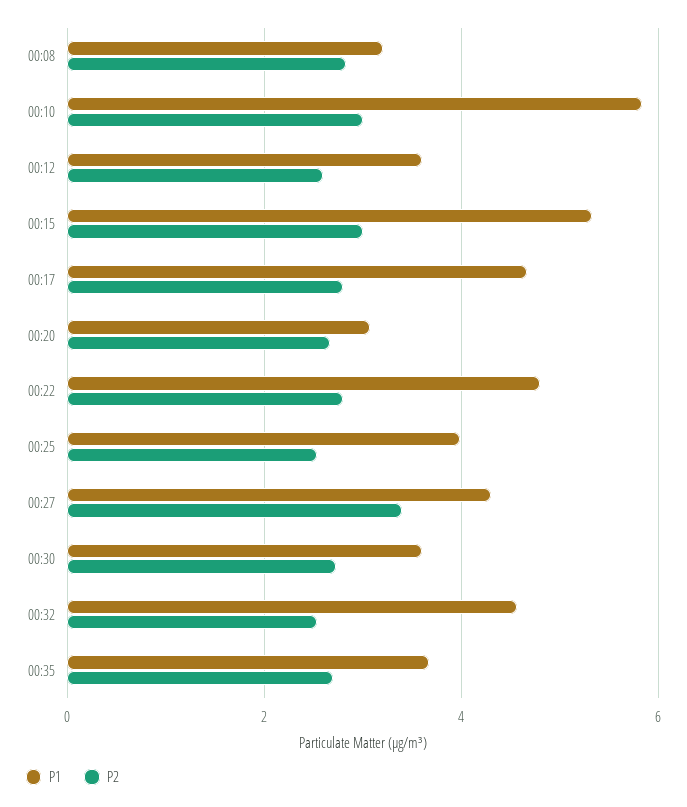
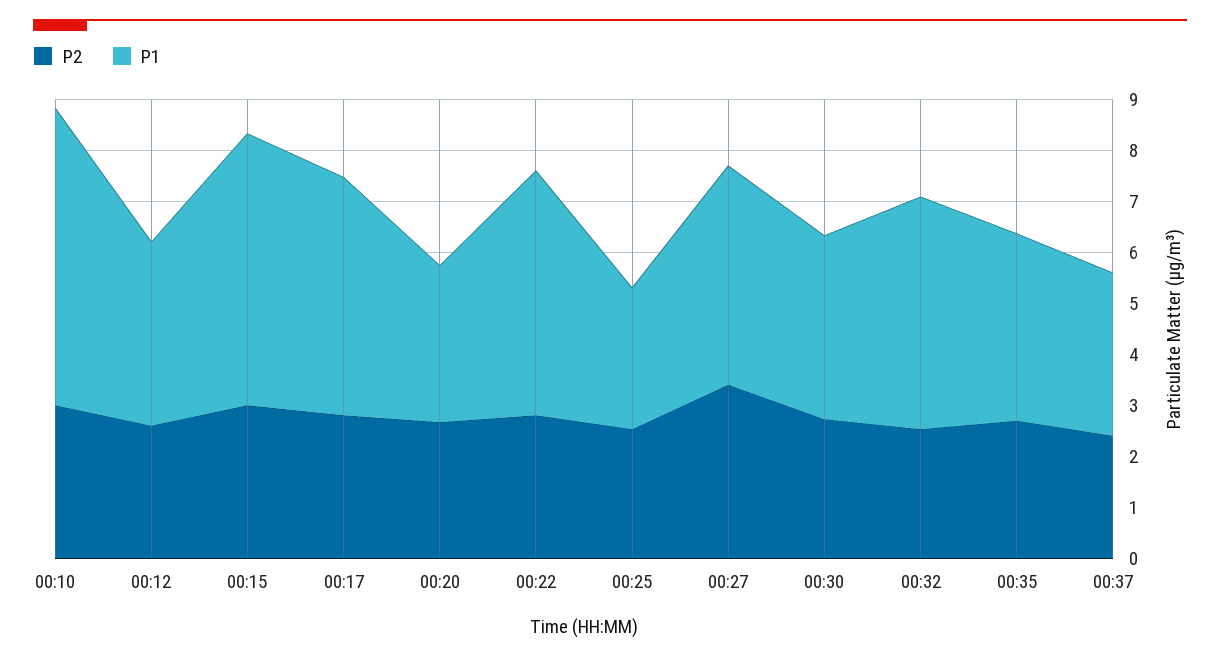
P1, 00:08: 3.2 -> none
P2, 00:08: 2.8 -> none
P1, 00:25: 4 -> 2.8
P2, 00:37: none -> 2.4
P1, 00:37: none -> 3.2

